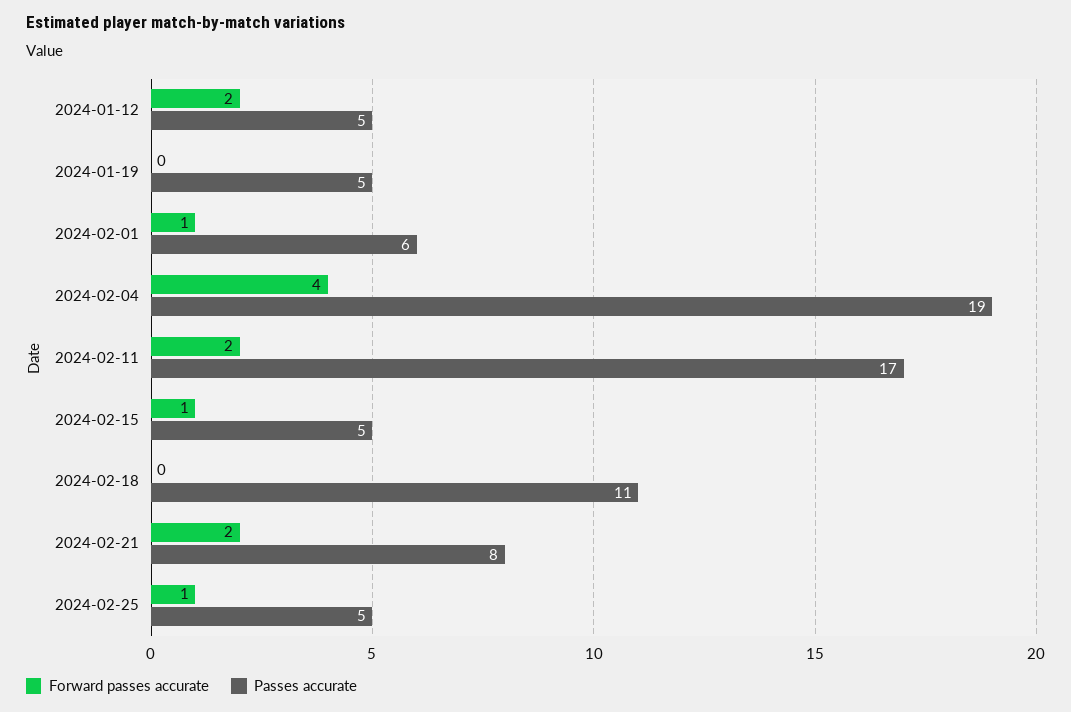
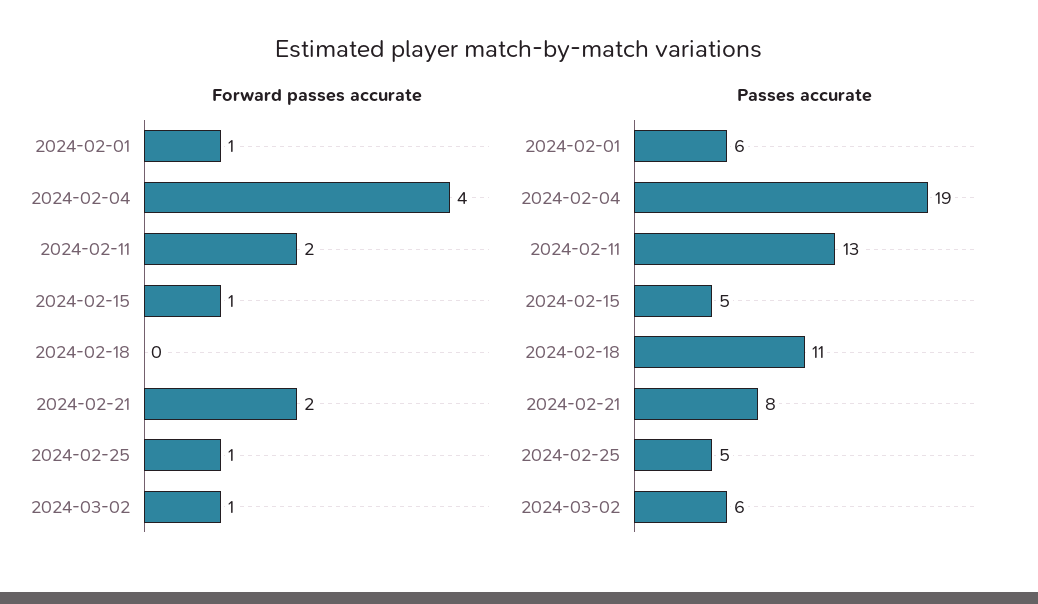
Forward passes accurate, 2024-01-12: 2 -> none
Passes accurate, 2024-01-12: 5 -> none
Forward passes accurate, 2024-01-19: 0 -> none
Passes accurate, 2024-01-19: 5 -> none
Passes accurate, 2024-02-11: 17 -> 13
Forward passes accurate, 2024-03-02: none -> 1
Passes accurate, 2024-03-02: none -> 6

